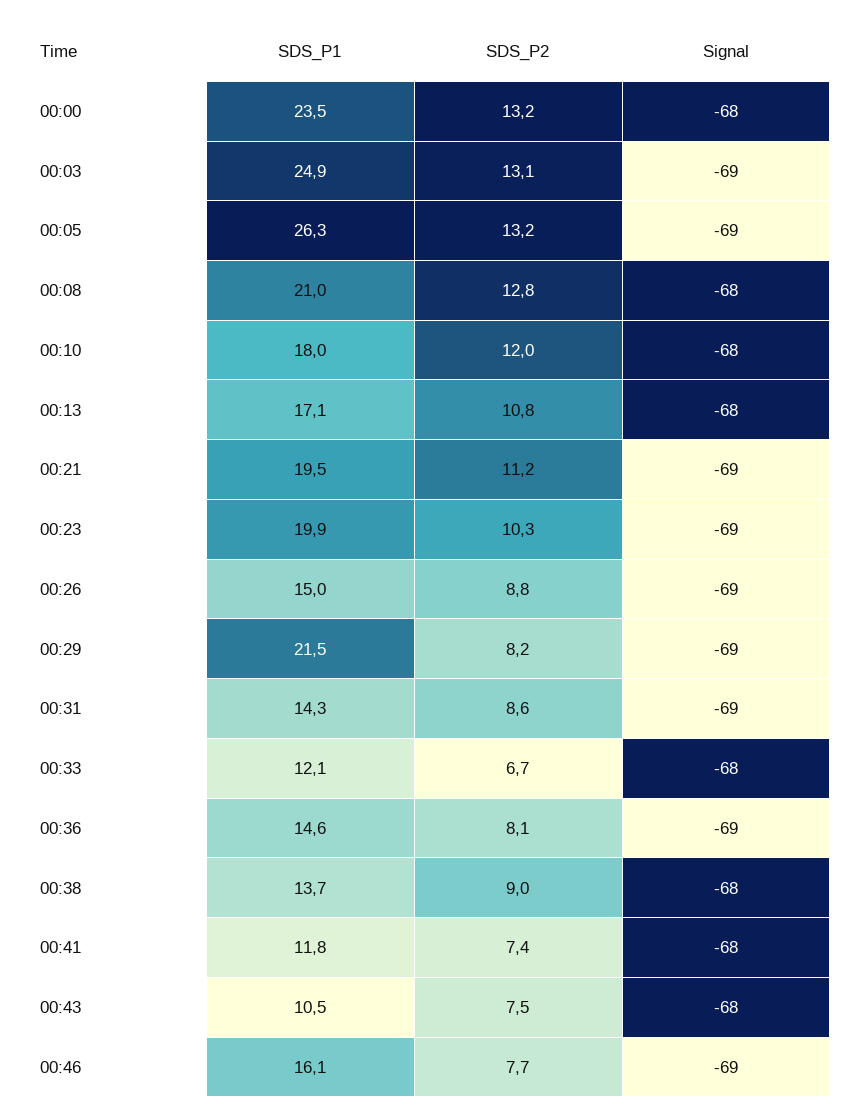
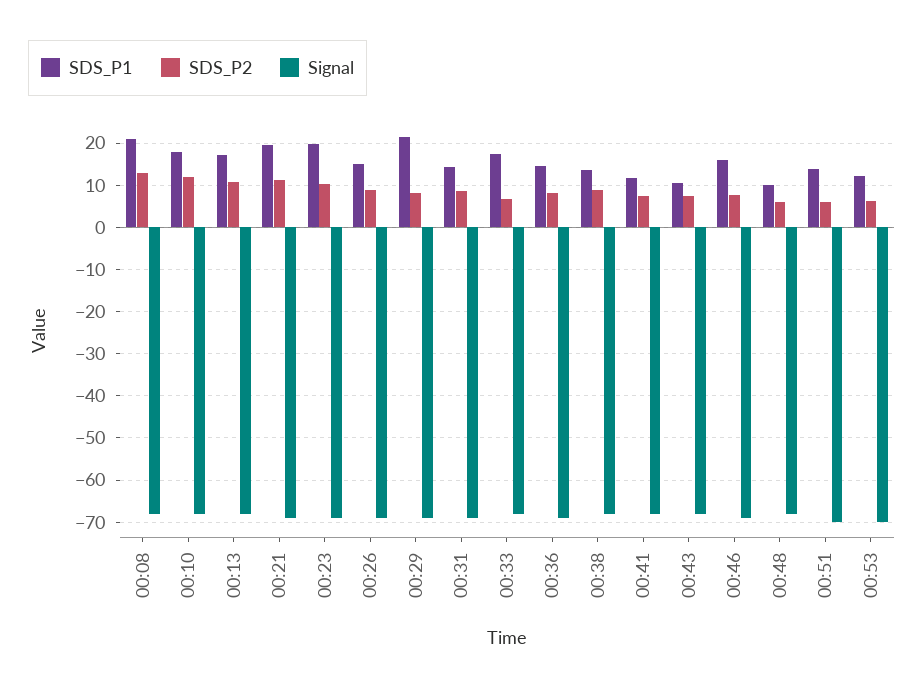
SDS_P1, 00:00: 23.5 -> none
SDS_P2, 00:00: 13.2 -> none
Signal, 00:00: -68 -> none
SDS_P1, 00:03: 24.9 -> none
SDS_P2, 00:03: 13.1 -> none
Signal, 00:03: -69 -> none
SDS_P1, 00:05: 26.3 -> none
SDS_P2, 00:05: 13.2 -> none
Signal, 00:05: -69 -> none
SDS_P1, 00:33: 12.1 -> 18
SDS_P1, 00:48: none -> 10
SDS_P2, 00:48: none -> 6
Signal, 00:48: none -> -68
SDS_P1, 00:51: none -> 14
SDS_P2, 00:51: none -> 6
Signal, 00:51: none -> -70
SDS_P1, 00:53: none -> 12
SDS_P2, 00:53: none -> 6
Signal, 00:53: none -> -70

